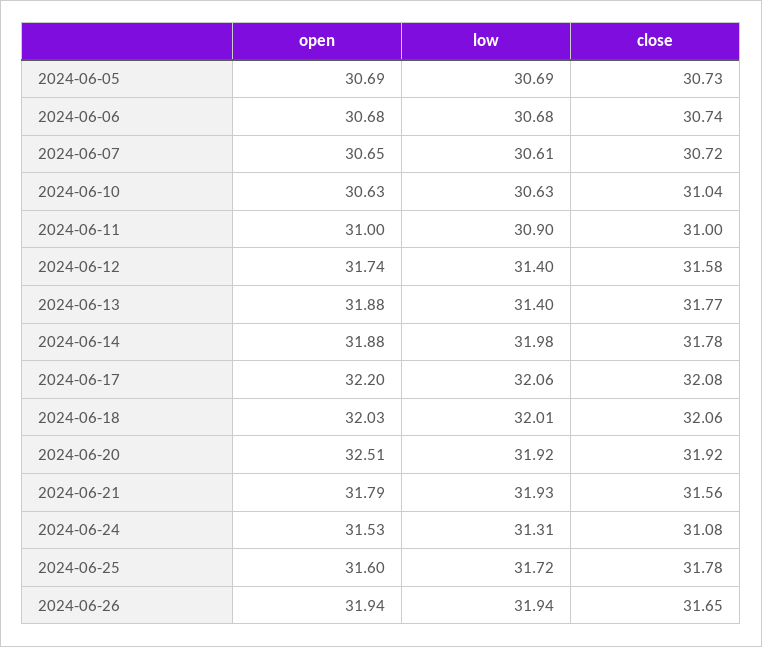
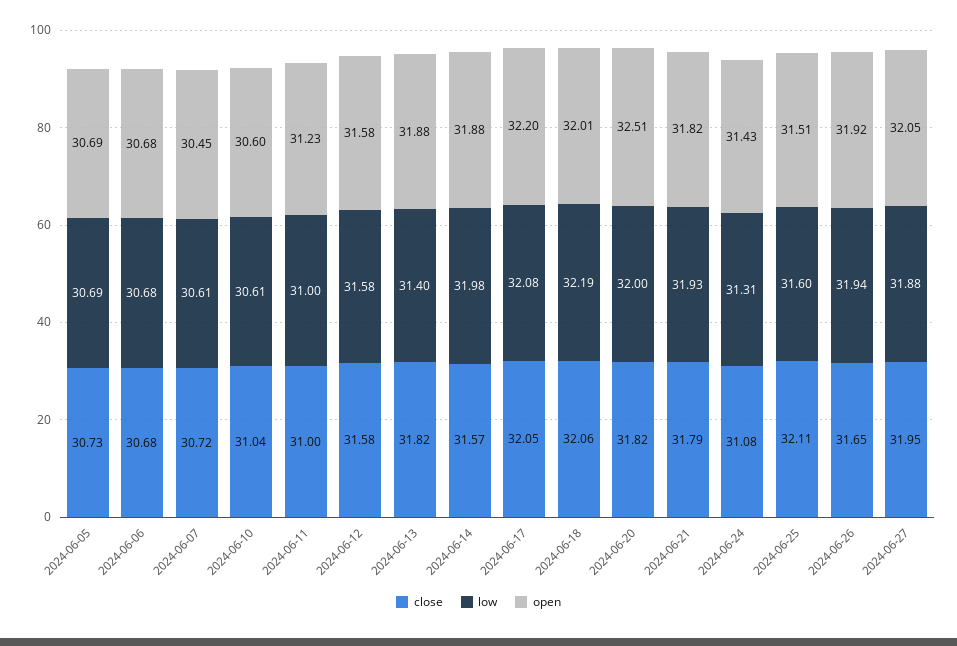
close, 2024-06-06: 30.74 -> 30.68
open, 2024-06-07: 30.65 -> 30.45
open, 2024-06-10: 30.63 -> 30.6
low, 2024-06-10: 30.63 -> 30.61
open, 2024-06-11: 31 -> 31.23
low, 2024-06-11: 30.9 -> 31
open, 2024-06-12: 31.74 -> 31.58
low, 2024-06-12: 31.4 -> 31.58
close, 2024-06-13: 31.77 -> 31.82
close, 2024-06-14: 31.78 -> 31.57
low, 2024-06-17: 32.06 -> 32.08
close, 2024-06-17: 32.08 -> 32.05
open, 2024-06-18: 32.03 -> 32.01
low, 2024-06-18: 32.01 -> 32.19
low, 2024-06-20: 31.92 -> 32
close, 2024-06-20: 31.92 -> 31.82
open, 2024-06-21: 31.79 -> 31.82
close, 2024-06-21: 31.56 -> 31.79
open, 2024-06-24: 31.53 -> 31.43
open, 2024-06-25: 31.6 -> 31.51
low, 2024-06-25: 31.72 -> 31.6
close, 2024-06-25: 31.78 -> 32.11
open, 2024-06-26: 31.94 -> 31.92
close, 2024-06-27: none -> 31.95
low, 2024-06-27: none -> 31.88
open, 2024-06-27: none -> 32.05

